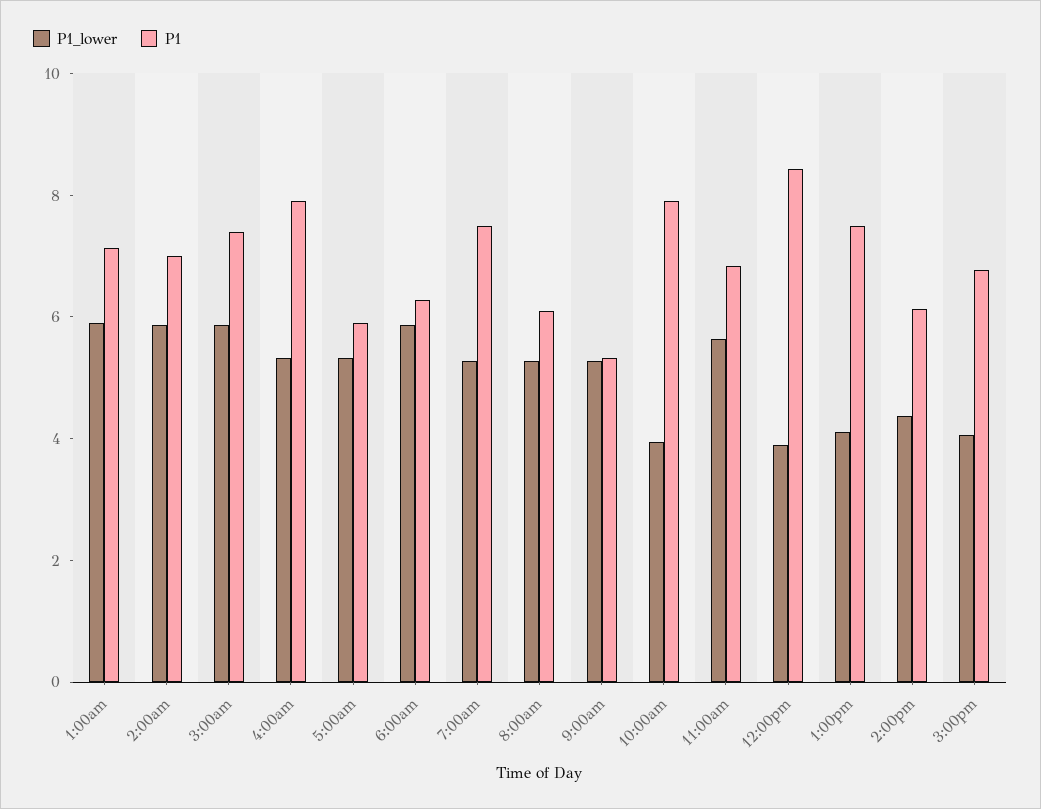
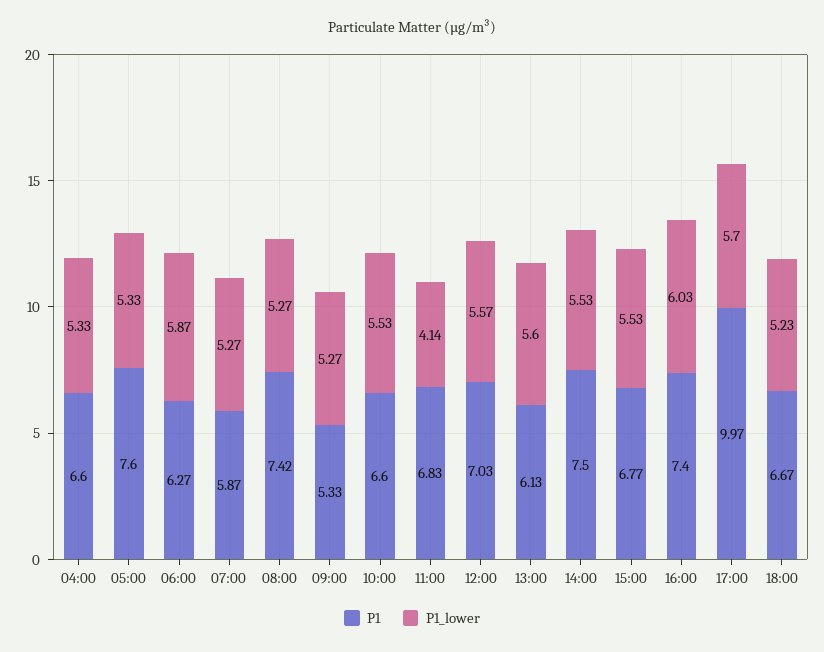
P1_lower, 1:00am: 6 -> none
P1, 1:00am: 7 -> none
P1_lower, 2:00am: 6 -> none
P1, 2:00am: 7 -> none
P1_lower, 3:00am: 6 -> none
P1, 3:00am: 7.5 -> none
P1, 4:00am: 8 -> 6.6
P1, 5:00am: 6 -> 7.6
P1, 7:00am: 7.5 -> 5.87
P1, 8:00am: 6 -> 7.42
P1_lower, 10:00am: 4 -> 5.53
P1, 10:00am: 8 -> 6.6
P1_lower, 11:00am: 5.5 -> 4.14
P1_lower, 12:00pm: 4 -> 5.57
P1, 12:00pm: 8.5 -> 7.03
P1_lower, 1:00pm: 4 -> 5.6
P1, 1:00pm: 7.5 -> 6.13
P1_lower, 2:00pm: 4.5 -> 5.53
P1, 2:00pm: 6 -> 7.5
P1_lower, 3:00pm: 4 -> 5.53
P1, 16:00: none -> 7.4
P1_lower, 16:00: none -> 6.03
P1, 17:00: none -> 9.97
P1_lower, 17:00: none -> 5.7
P1, 18:00: none -> 6.67
P1_lower, 18:00: none -> 5.23

